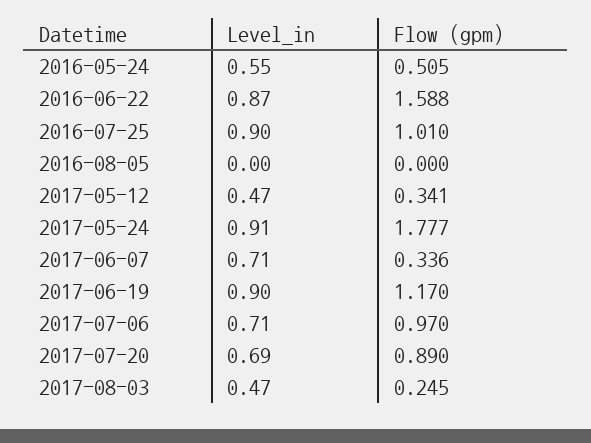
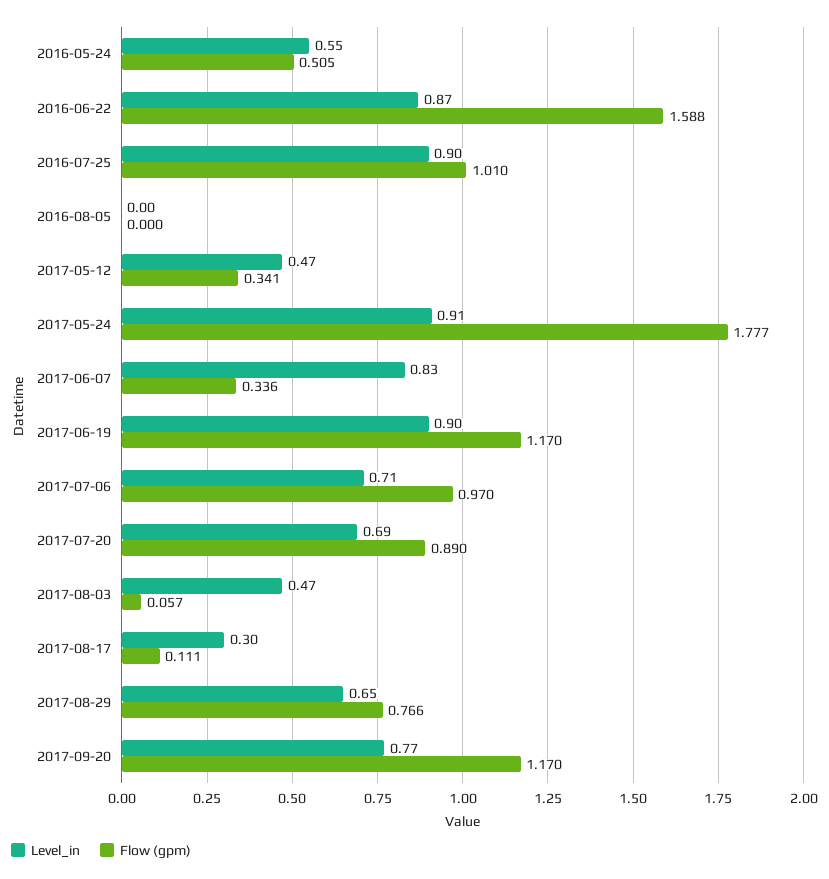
Level_in, 2017-06-07: 0.71 -> 0.83
Flow (gpm), 2017-08-03: 0.245 -> 0.057
Level_in, 2017-08-17: none -> 0.3
Flow (gpm), 2017-08-17: none -> 0.111
Level_in, 2017-08-29: none -> 0.65
Flow (gpm), 2017-08-29: none -> 0.766
Level_in, 2017-09-20: none -> 0.77
Flow (gpm), 2017-09-20: none -> 1.17

